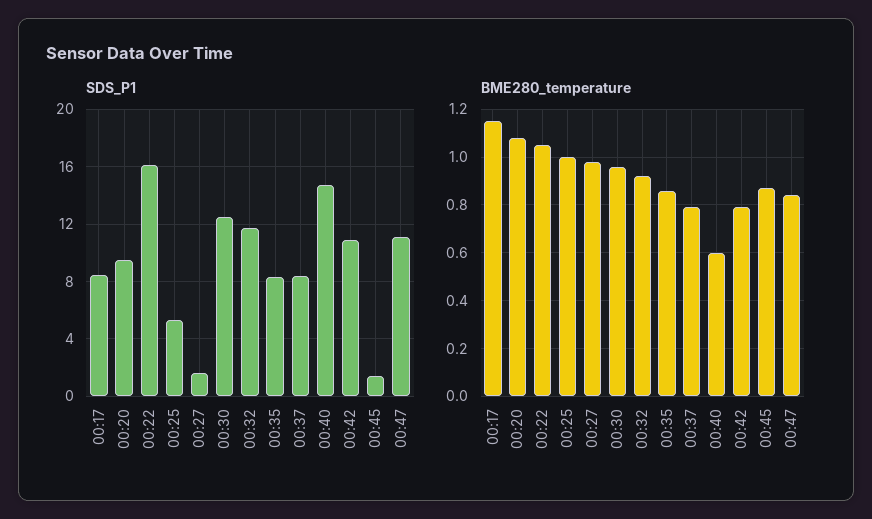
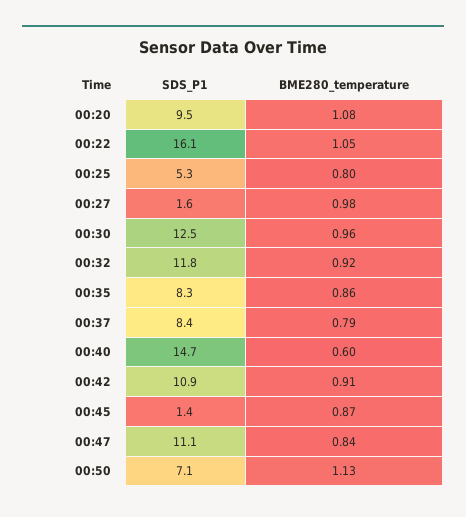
SDS_P1, 00:17: 8.5 -> none
BME280_temperature, 00:17: 1.15 -> none
BME280_temperature, 00:25: 1 -> 0.8
BME280_temperature, 00:42: 0.8 -> 0.91
SDS_P1, 00:50: none -> 7.1
BME280_temperature, 00:50: none -> 1.13

